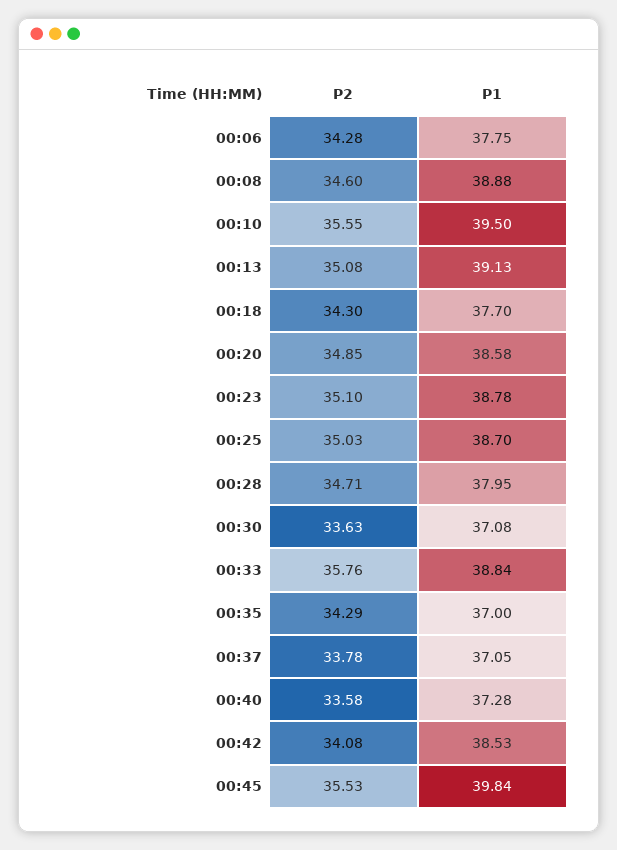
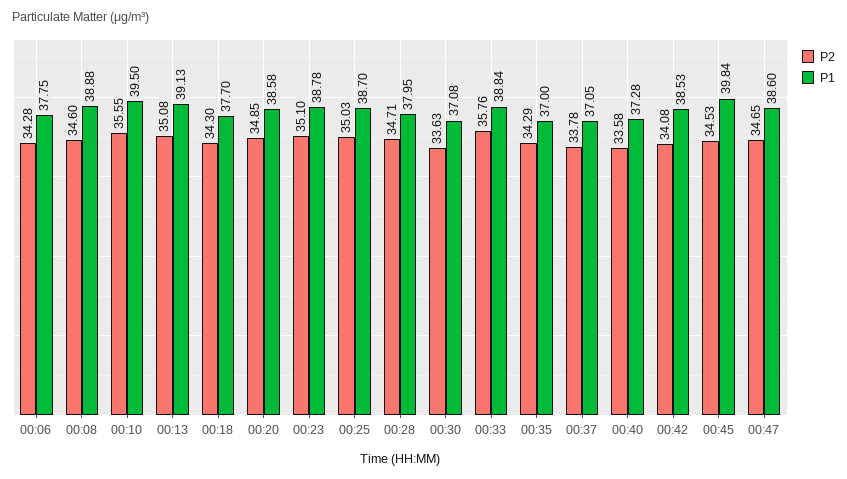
P2, 00:45: 35.53 -> 34.53
P2, 00:47: none -> 34.65
P1, 00:47: none -> 38.6

